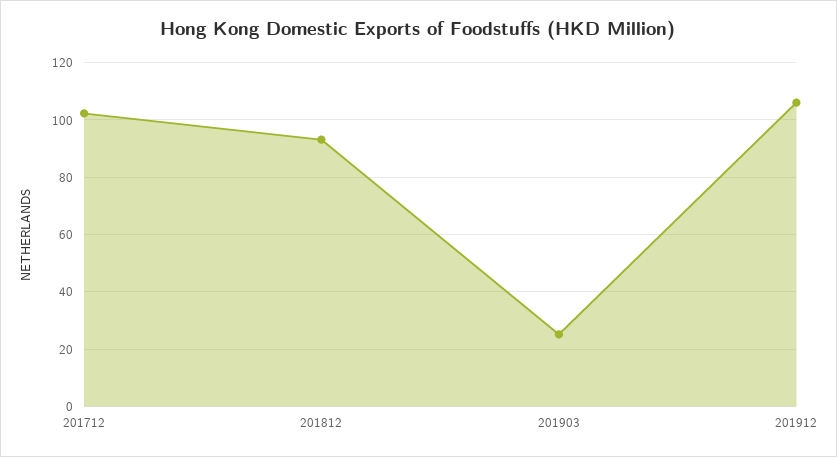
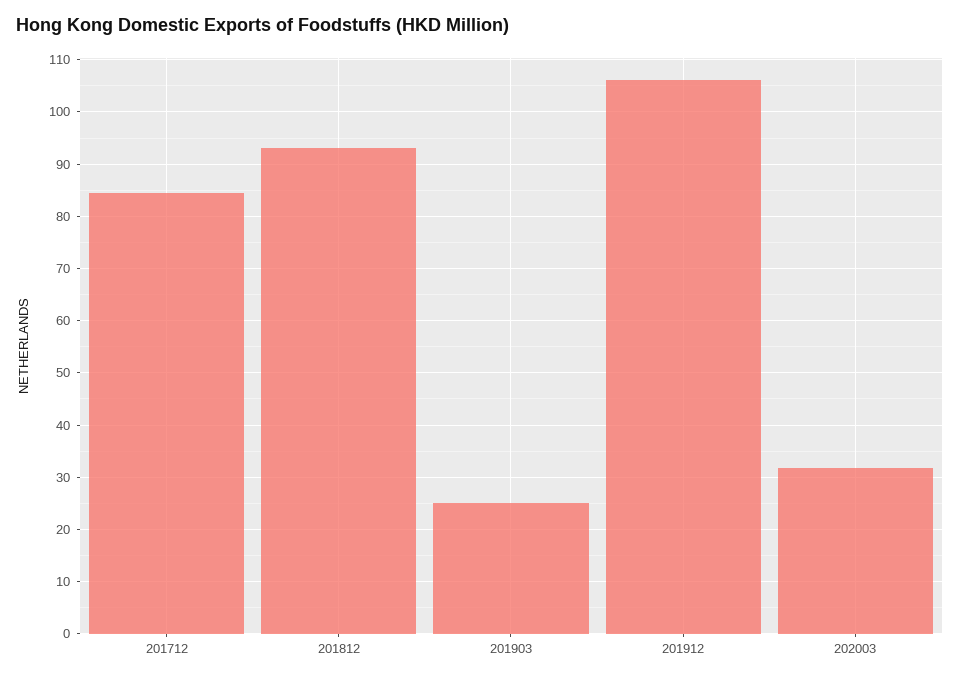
201712: 102.5 -> 84
202003: none -> 32

